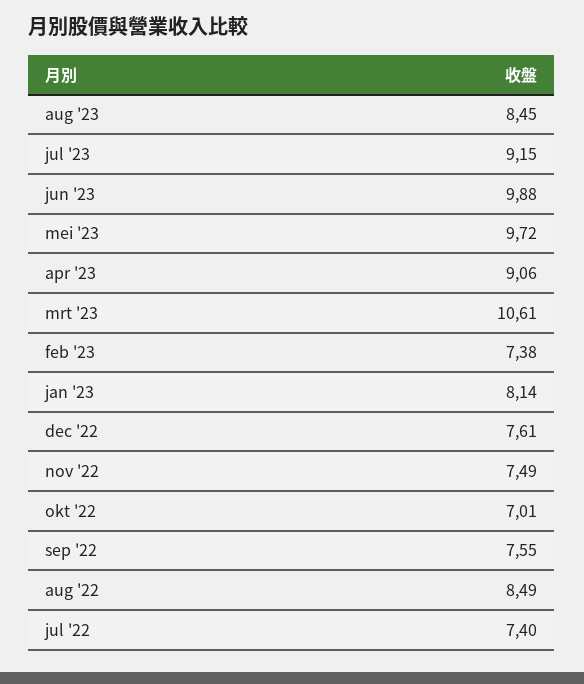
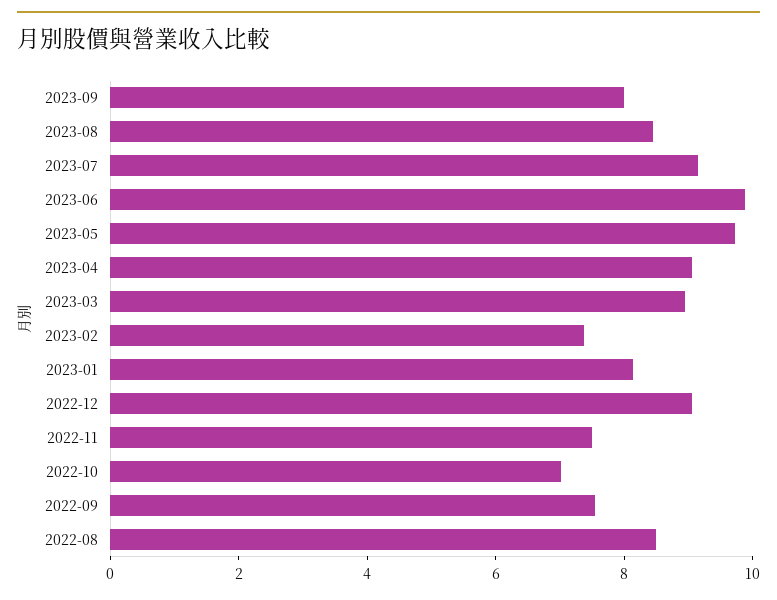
mrt '23: 10.61 -> 9
dec '22: 7.61 -> 9
jul '22: 7.4 -> none
2023-09: none -> 8

